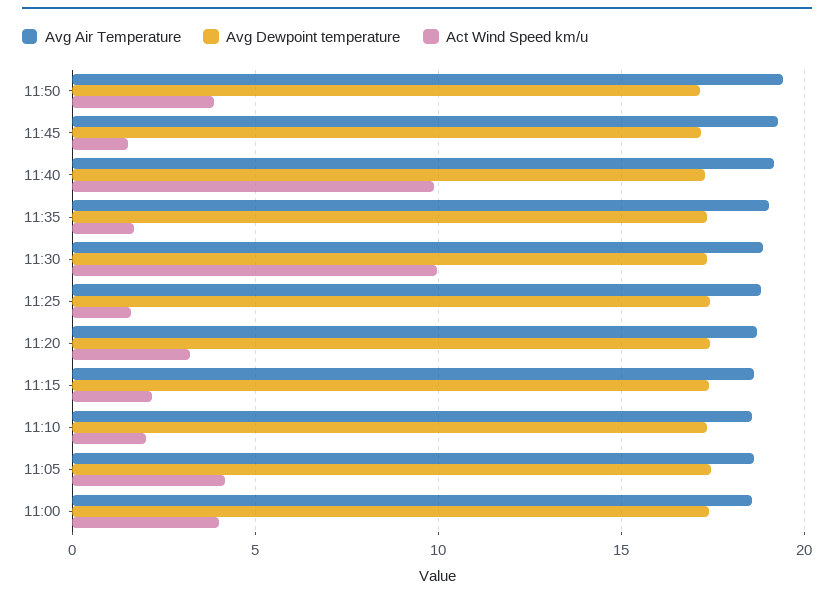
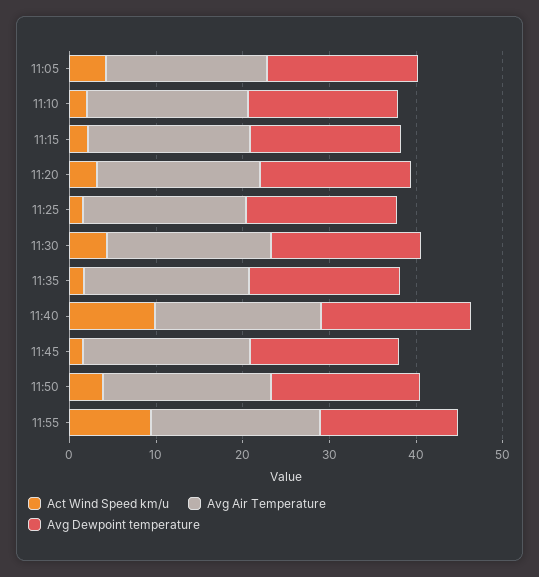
Act Wind Speed km/u, 11:30: 10 -> 4
Avg Air Temperature, 11:00: 18.5 -> none
Avg Dewpoint temperature, 11:00: 17.5 -> none
Act Wind Speed km/u, 11:00: 4 -> none
Act Wind Speed km/u, 11:55: none -> 10
Avg Air Temperature, 11:55: none -> 20
Avg Dewpoint temperature, 11:55: none -> 16

